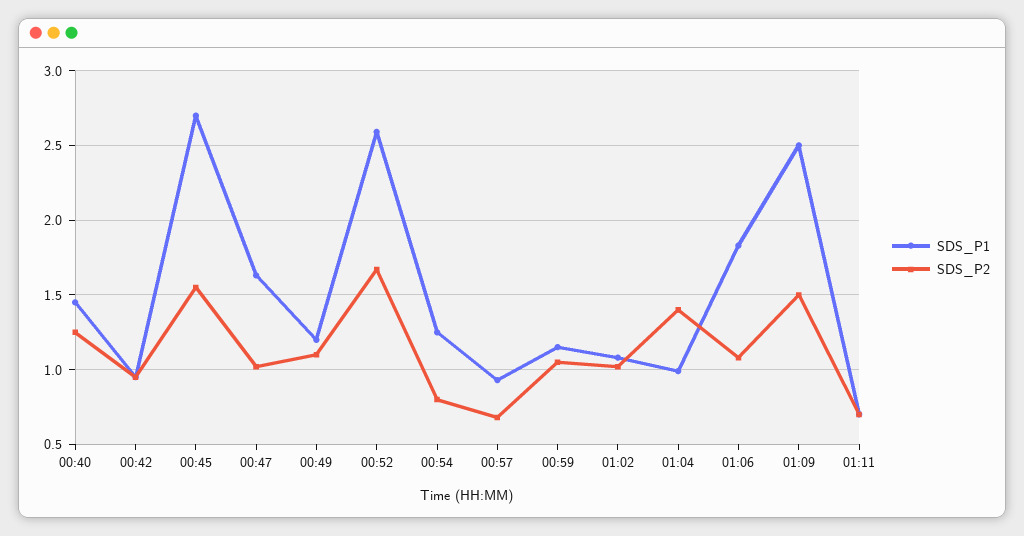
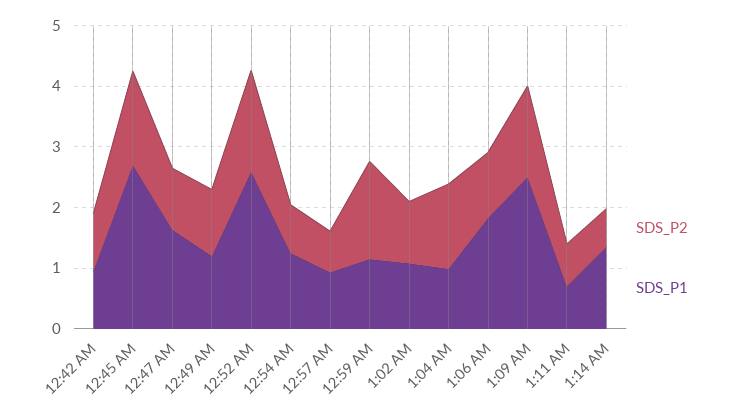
SDS_P1, 00:40: 1.45 -> none
SDS_P2, 00:40: 1.25 -> none
SDS_P2, 00:59: 1.05 -> 1.6
SDS_P2, 1:14 AM: none -> 0.6
SDS_P1, 1:14 AM: none -> 1.4

